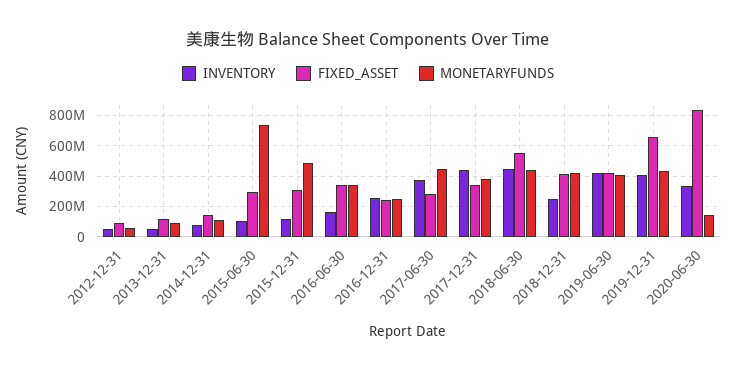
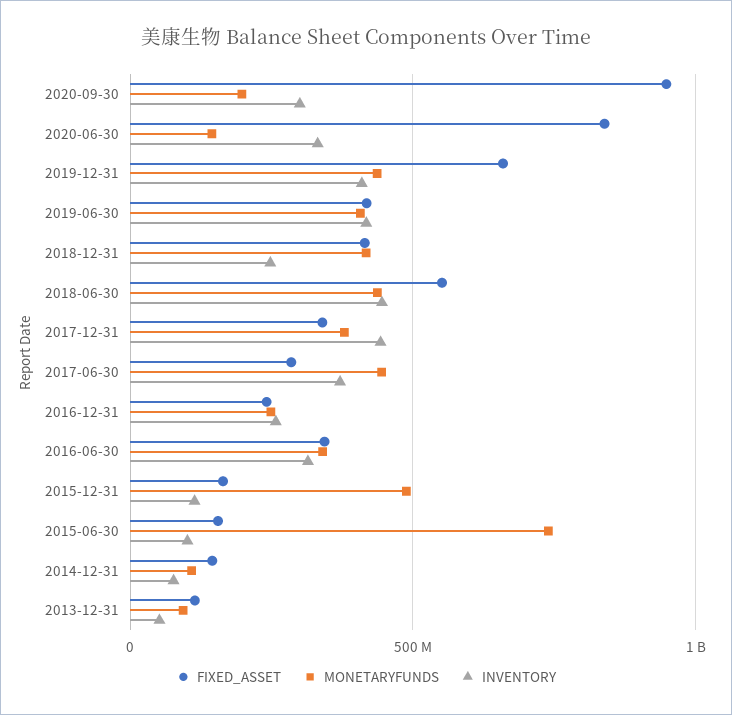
INVENTORY, 2012-12-31: 50000000 -> none
FIXED_ASSET, 2012-12-31: 100000000 -> none
MONETARYFUNDS, 2012-12-31: 50000000 -> none
FIXED_ASSET, 2015-06-30: 300000000 -> 150000000
FIXED_ASSET, 2015-12-31: 300000000 -> 150000000
INVENTORY, 2016-06-30: 150000000 -> 300000000
FIXED_ASSET, 2020-09-30: none -> 950000000
MONETARYFUNDS, 2020-09-30: none -> 200000000
INVENTORY, 2020-09-30: none -> 300000000

